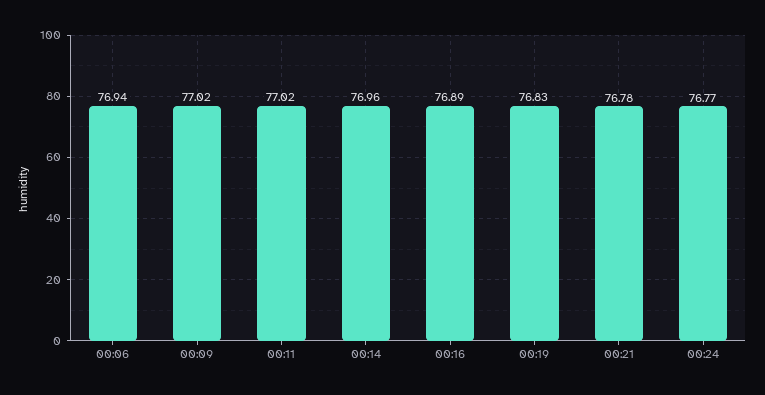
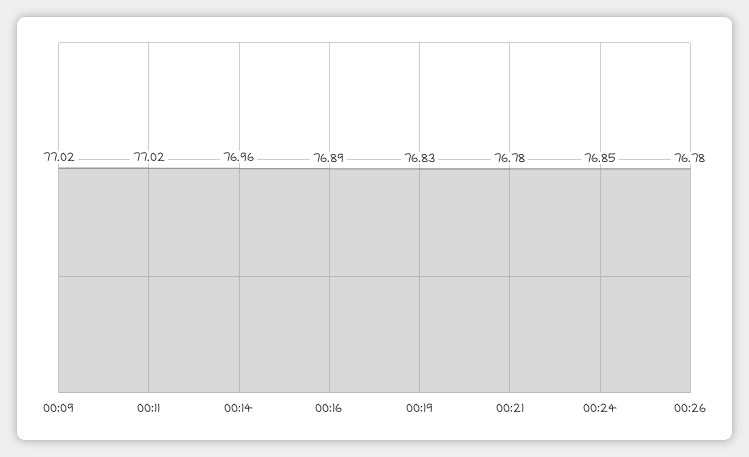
00:06: 76.94 -> none
00:24: 76.77 -> 76.85
00:26: none -> 76.78

